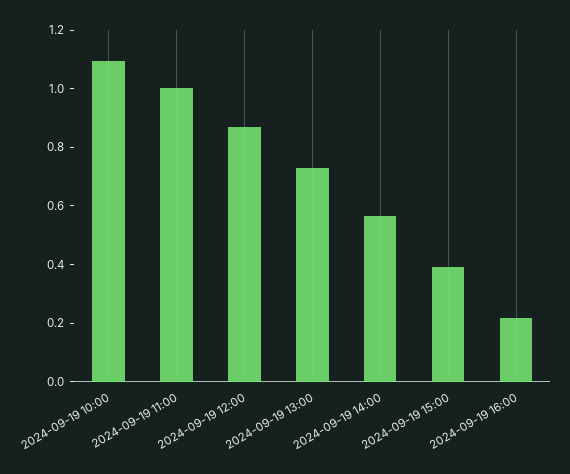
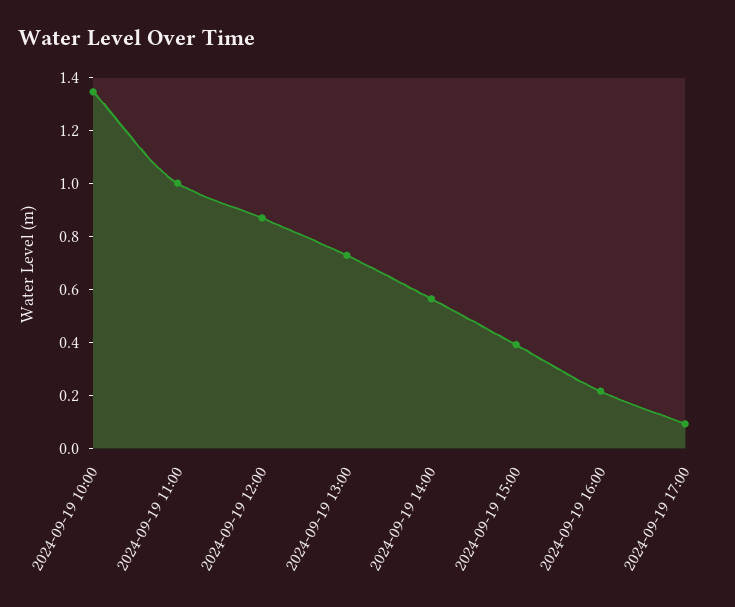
2024-09-19 10:00: 1.1 -> 1.35
2024-09-19 17:00: none -> 0.1

